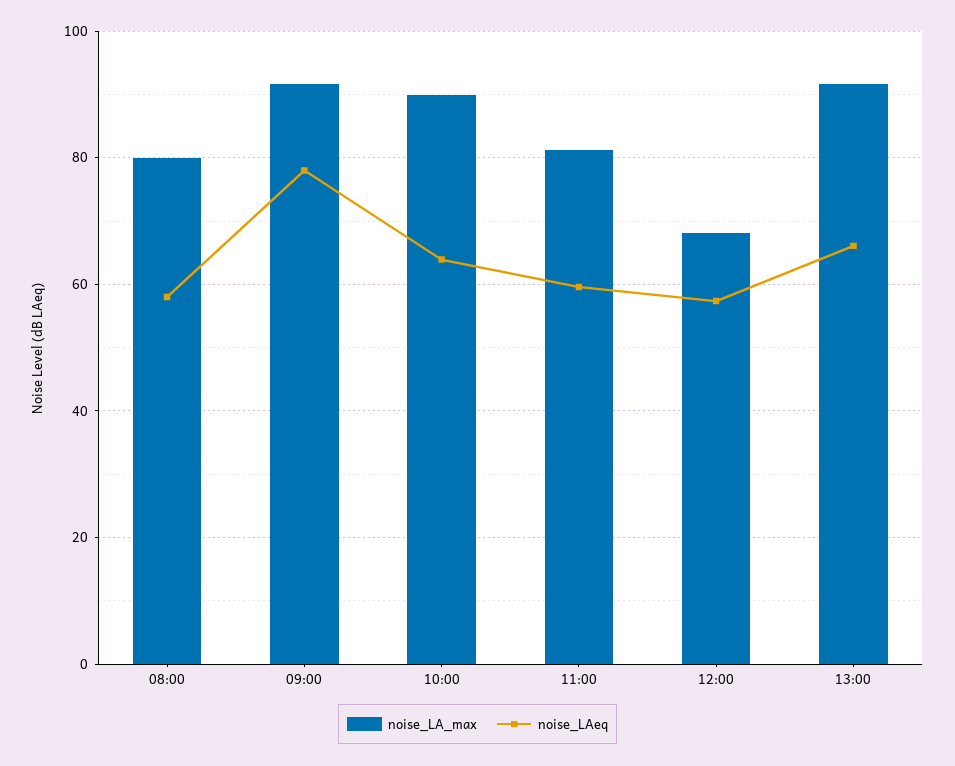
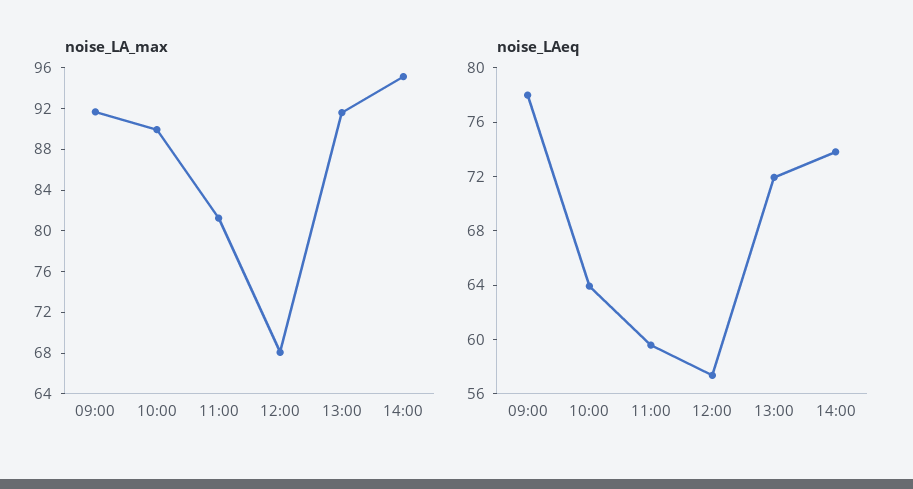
noise_LA_max, 08:00: 80 -> none
noise_LAeq, 08:00: 58 -> none
noise_LAeq, 13:00: 66 -> 72
noise_LA_max, 14:00: none -> 95
noise_LAeq, 14:00: none -> 74

